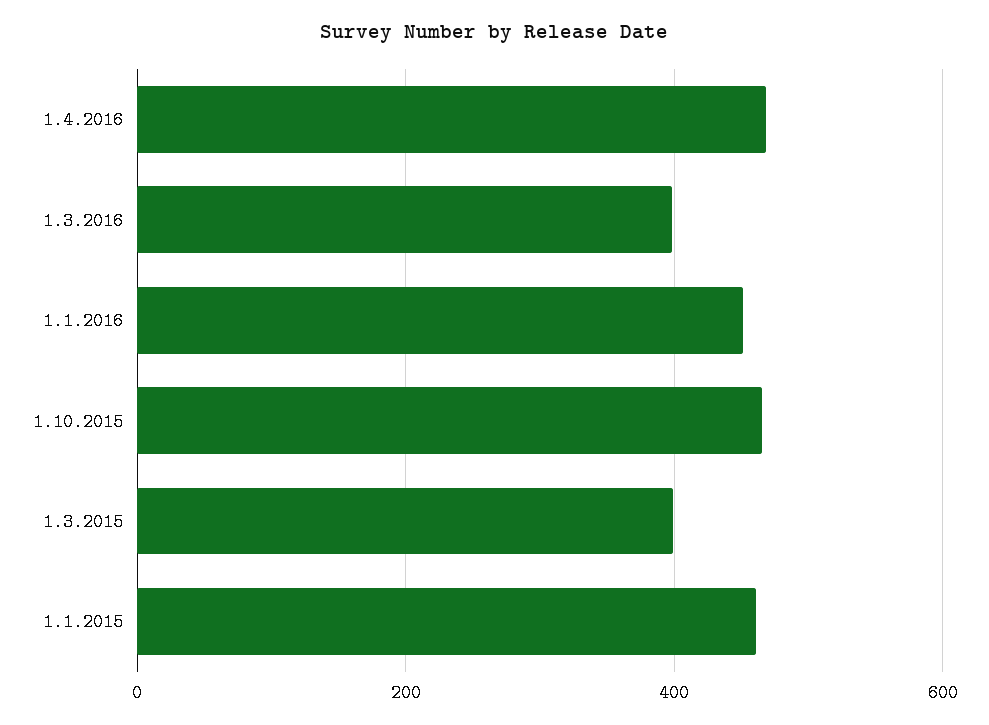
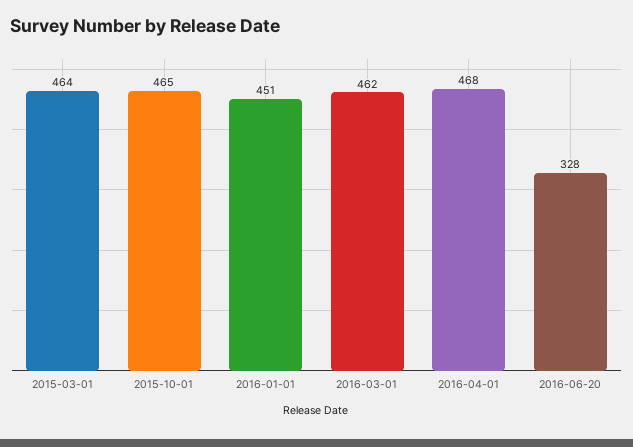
1.3.2016: 400 -> 462
1.3.2015: 400 -> 464
1.1.2015: 460 -> none
2016-06-20: none -> 328

